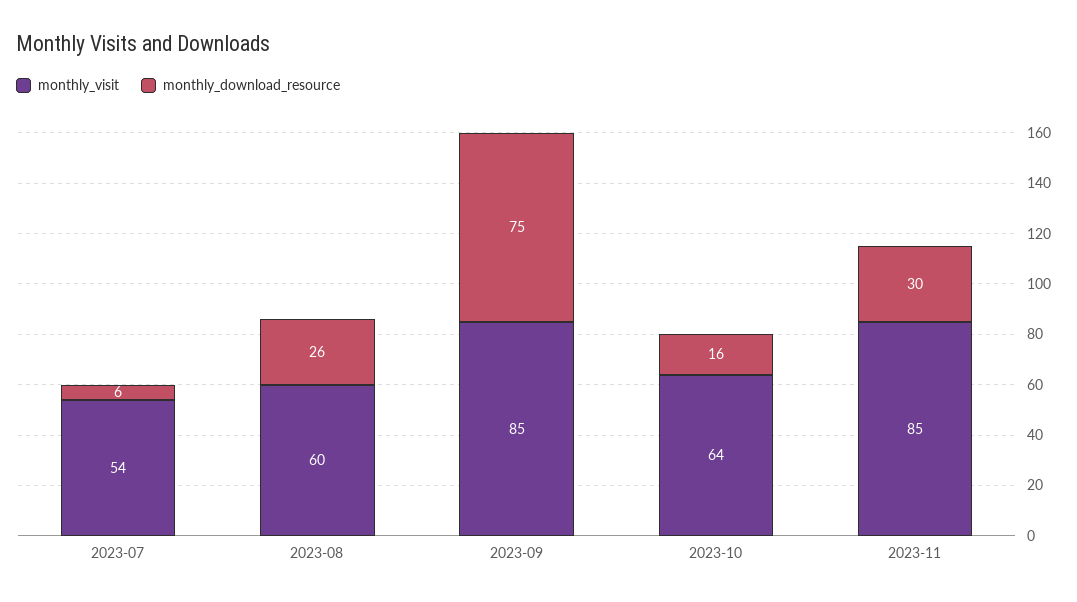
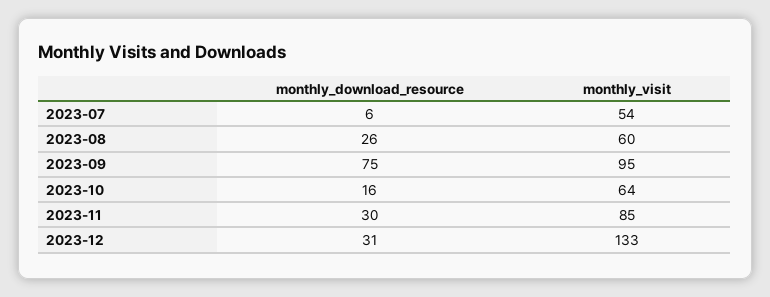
monthly_visit, 2023-09: 85 -> 95
monthly_download_resource, 2023-12: none -> 31
monthly_visit, 2023-12: none -> 133

